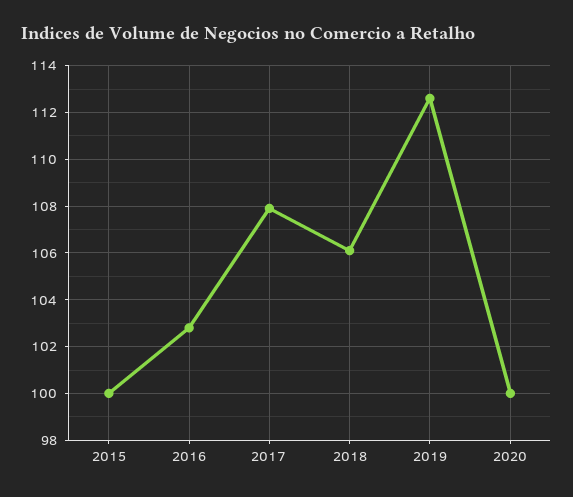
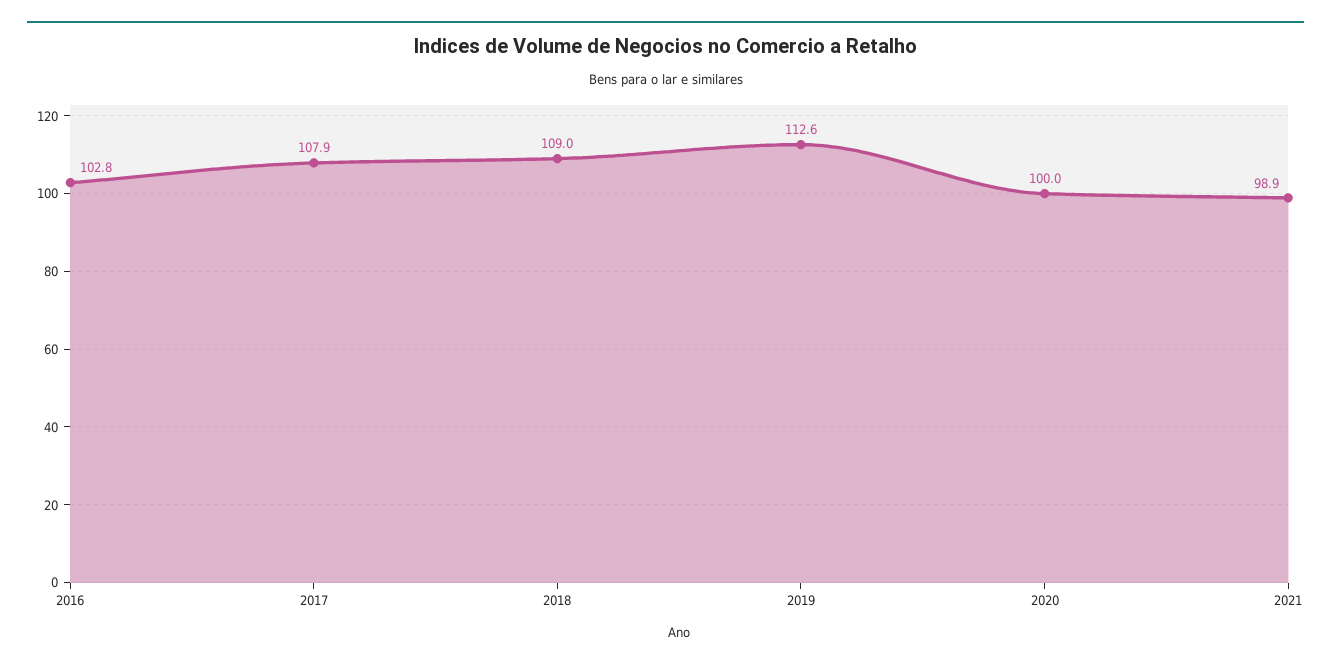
2015: 100 -> none
2018: 106 -> 109
2021: none -> 98.9

